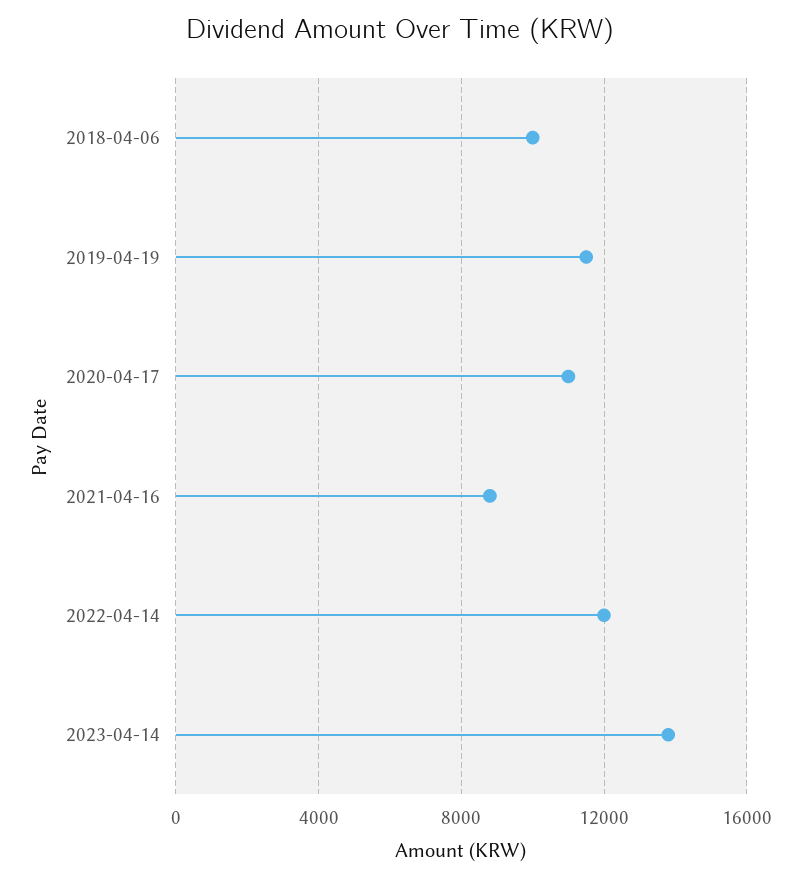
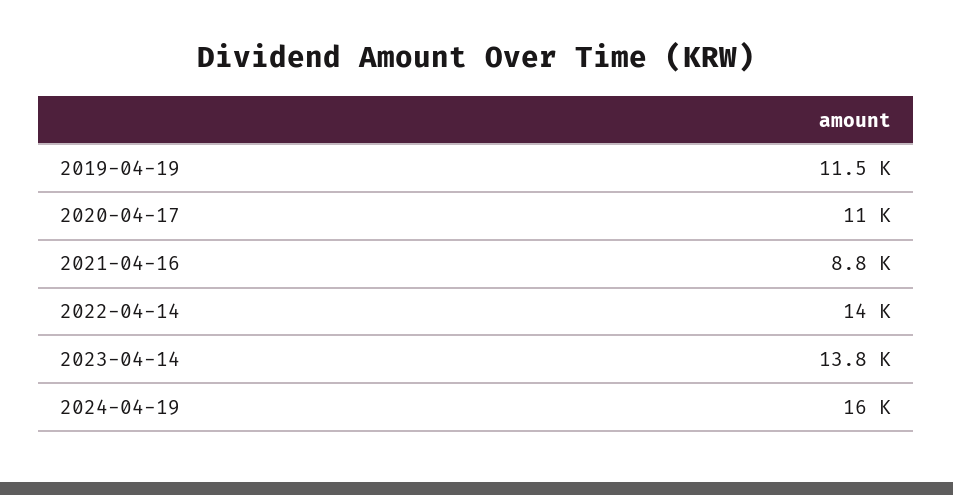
2018-04-06: 10000 -> none
2022-04-14: 12000 -> 14000
2024-04-19: none -> 16000

